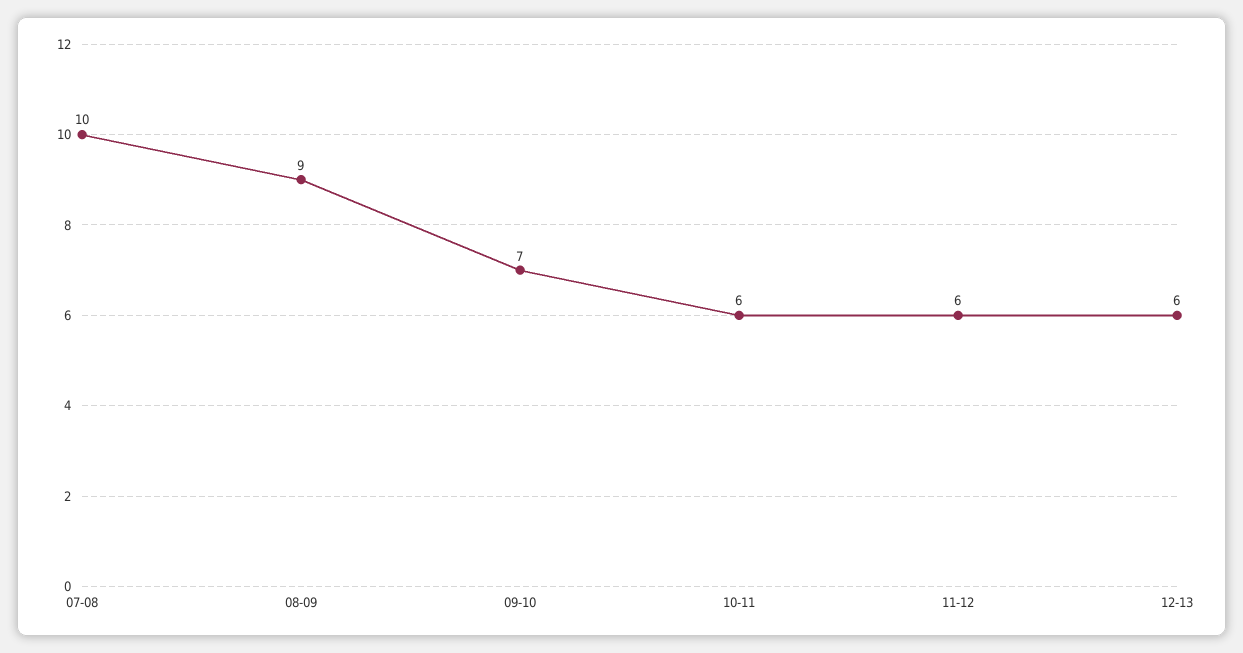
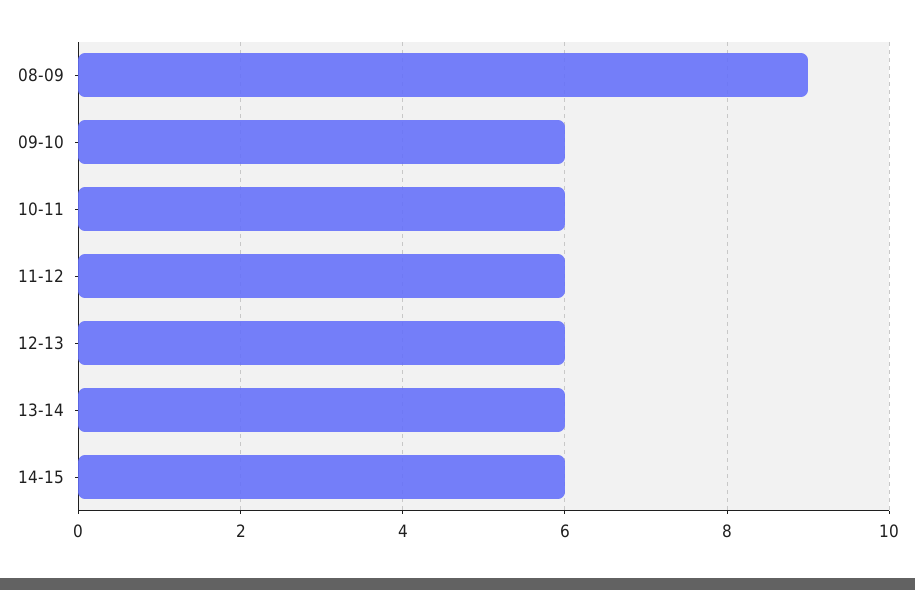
07-08: 10 -> none
09-10: 7 -> 6
13-14: none -> 6
14-15: none -> 6

